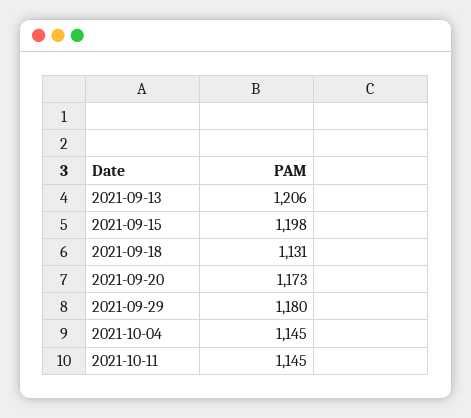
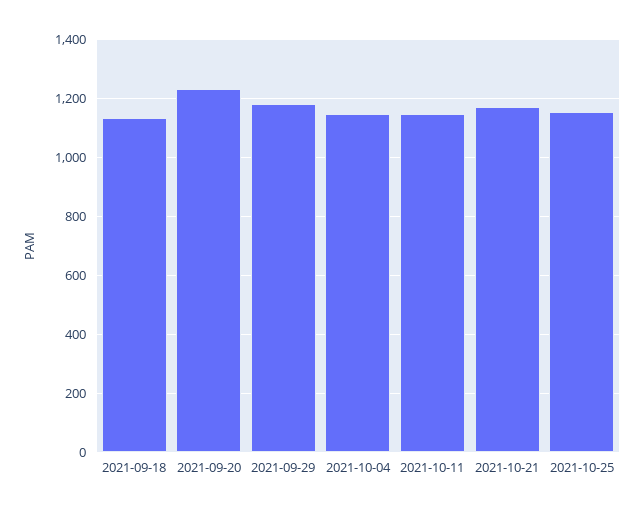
2021-09-13: 1206 -> none
2021-09-15: 1198 -> none
2021-09-20: 1173 -> 1225
2021-10-21: none -> 1175
2021-10-25: none -> 1150

